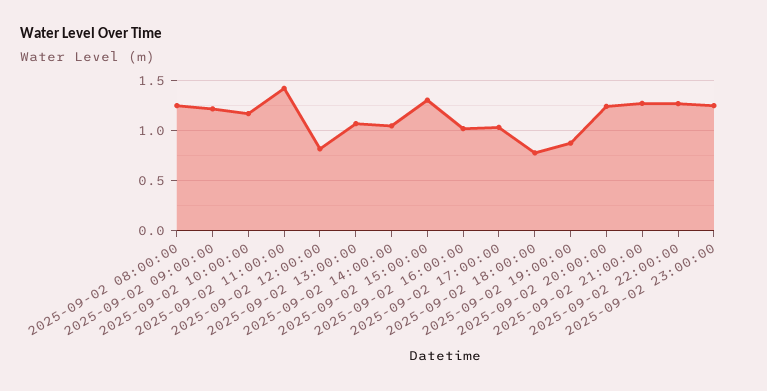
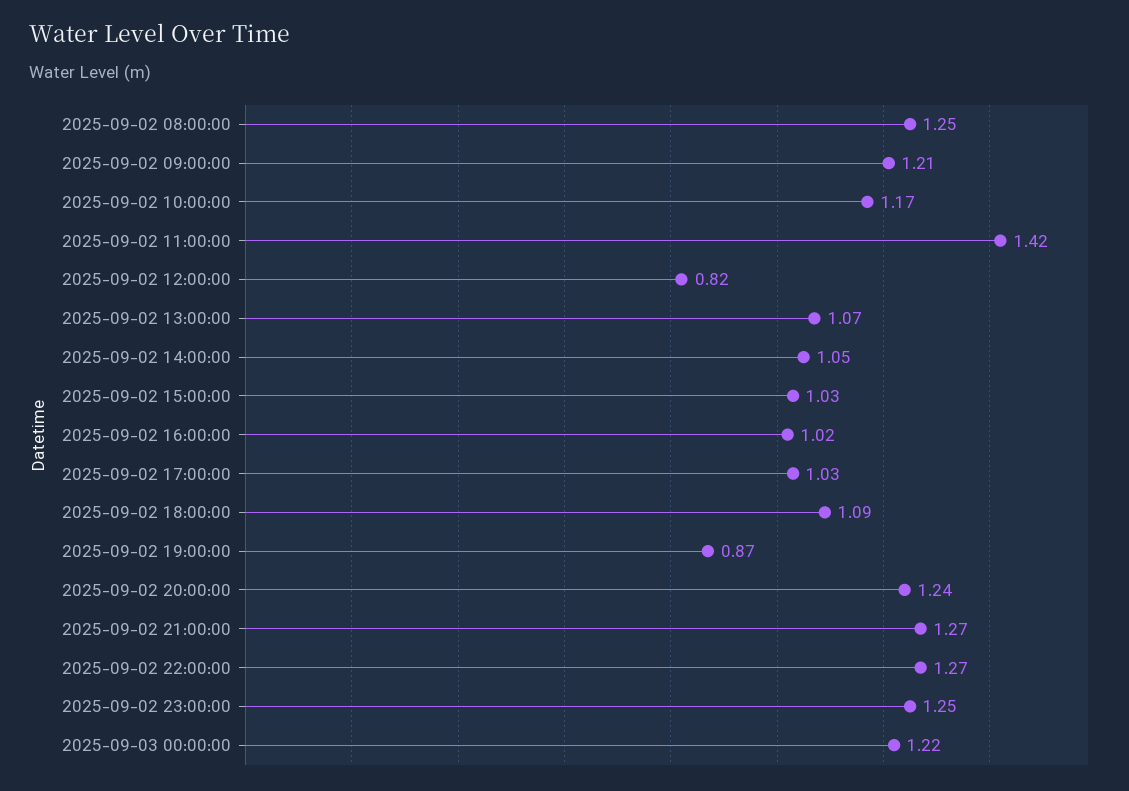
2025-09-02 15:00:00: 1.3 -> 1.03
2025-09-02 18:00:00: 0.8 -> 1.09
2025-09-03 00:00:00: none -> 1.22

